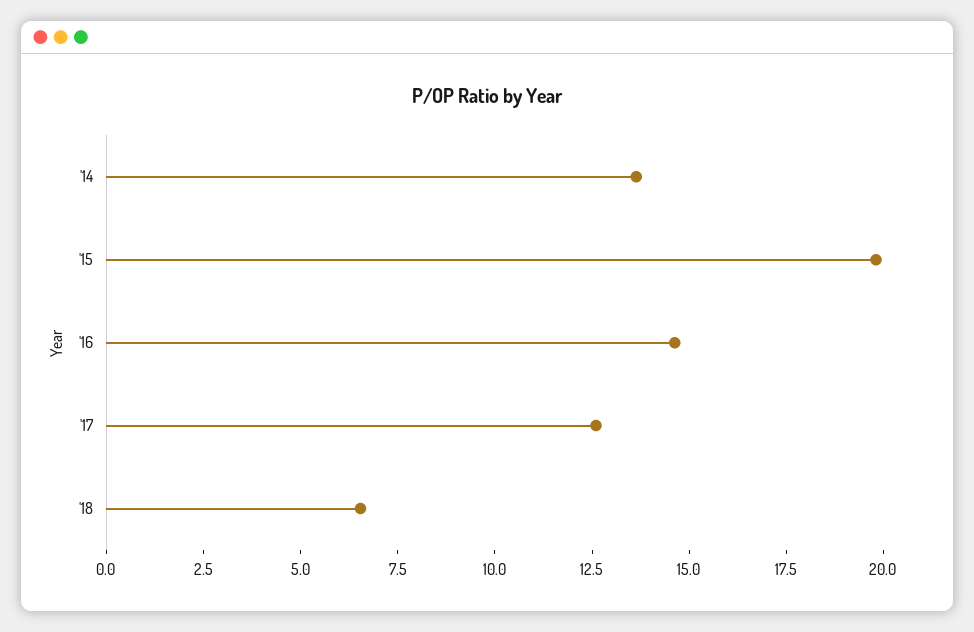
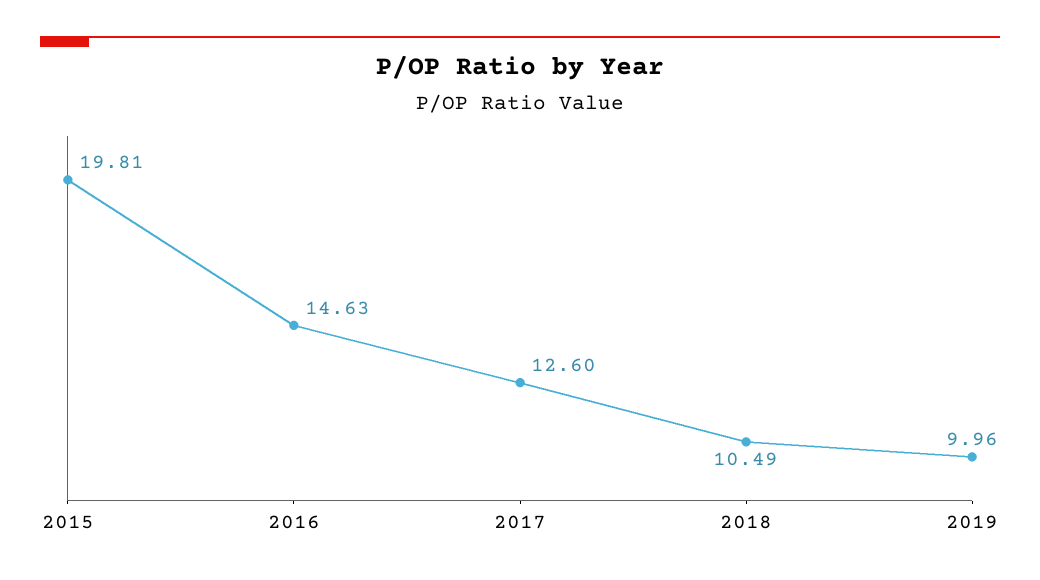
'14: 13.5 -> none
'18: 6.5 -> 10.49
2019: none -> 9.96

